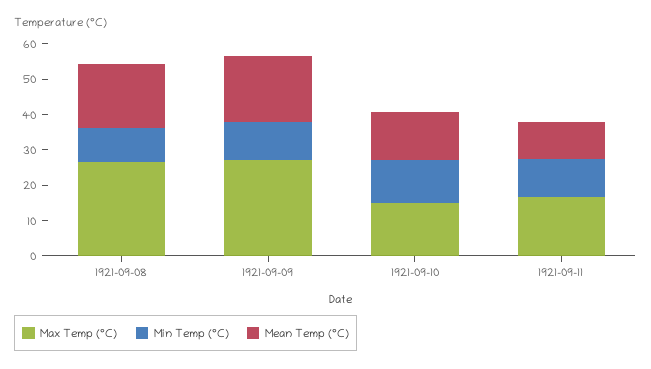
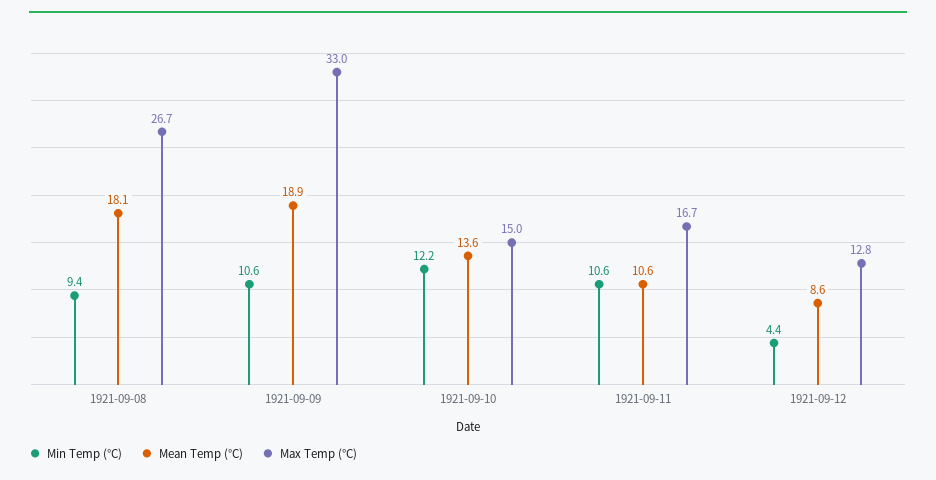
Max Temp (°C), 1921-09-09: 27.5 -> 33
Min Temp (°C), 1921-09-12: none -> 4.4
Mean Temp (°C), 1921-09-12: none -> 8.6
Max Temp (°C), 1921-09-12: none -> 12.8

